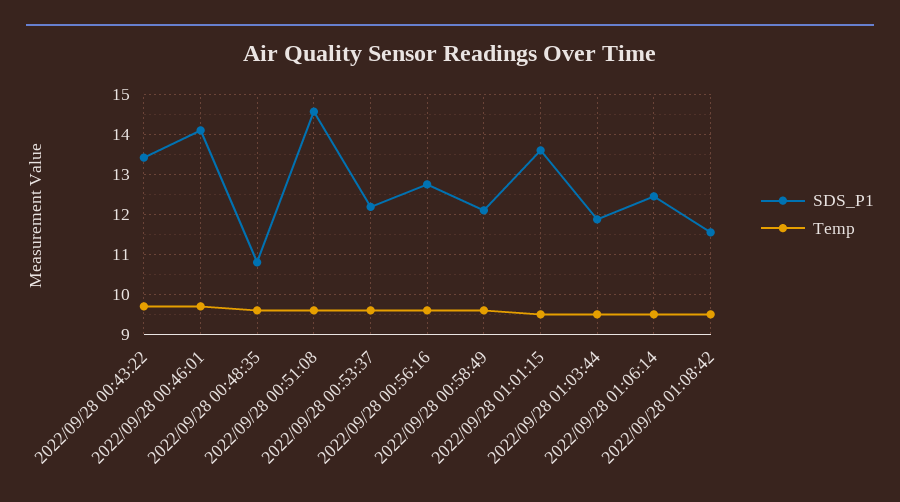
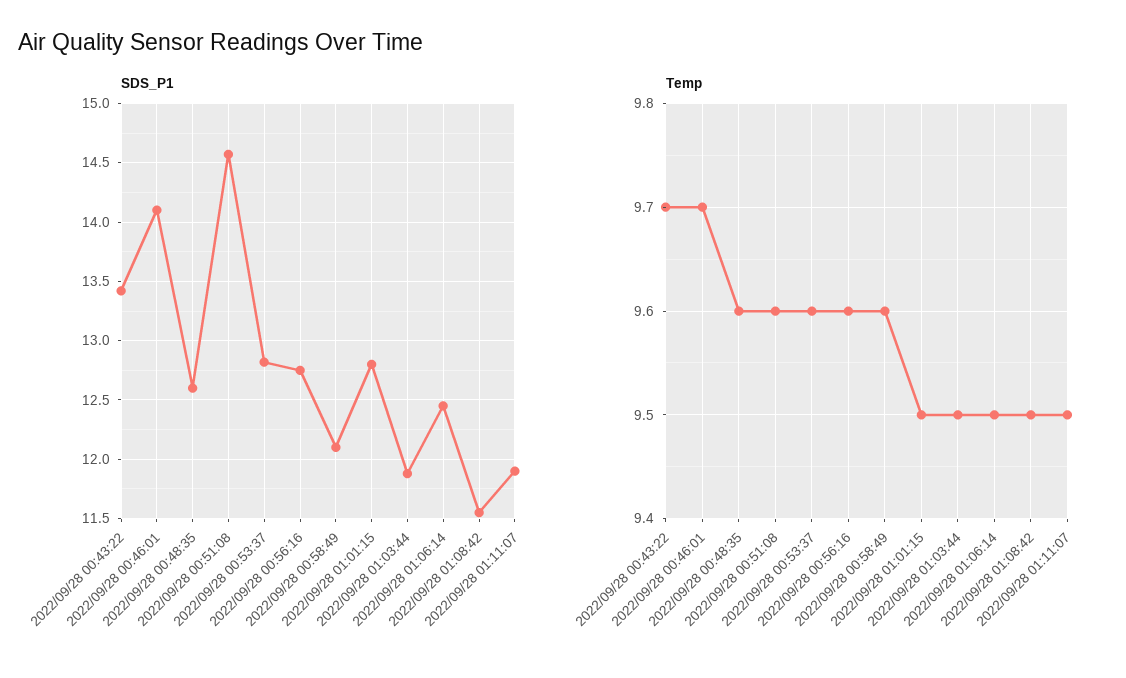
SDS_P1, 2022/09/28 00:48:35: 10.8 -> 12.6
SDS_P1, 2022/09/28 00:53:37: 12.2 -> 12.8
SDS_P1, 2022/09/28 01:01:15: 13.6 -> 12.8
SDS_P1, 2022/09/28 01:11:07: none -> 11.9
Temp, 2022/09/28 01:11:07: none -> 9.5

